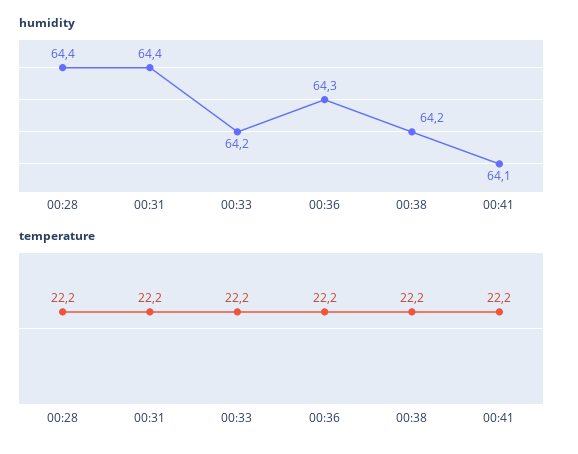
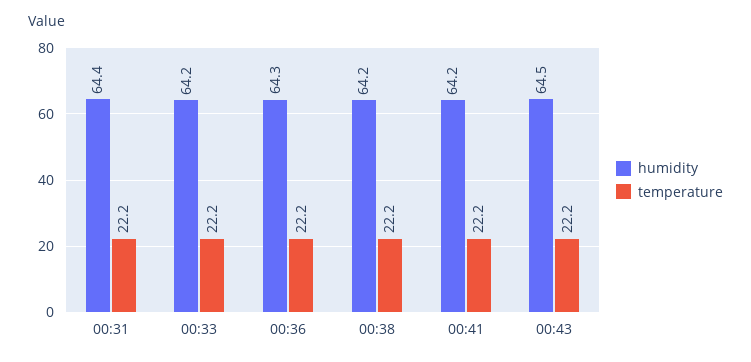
humidity, 00:28: 64.4 -> none
humidity, 00:41: 64.1 -> 64.2
temperature, 00:28: 22.2 -> none
humidity, 00:43: none -> 64.5
temperature, 00:43: none -> 22.2

